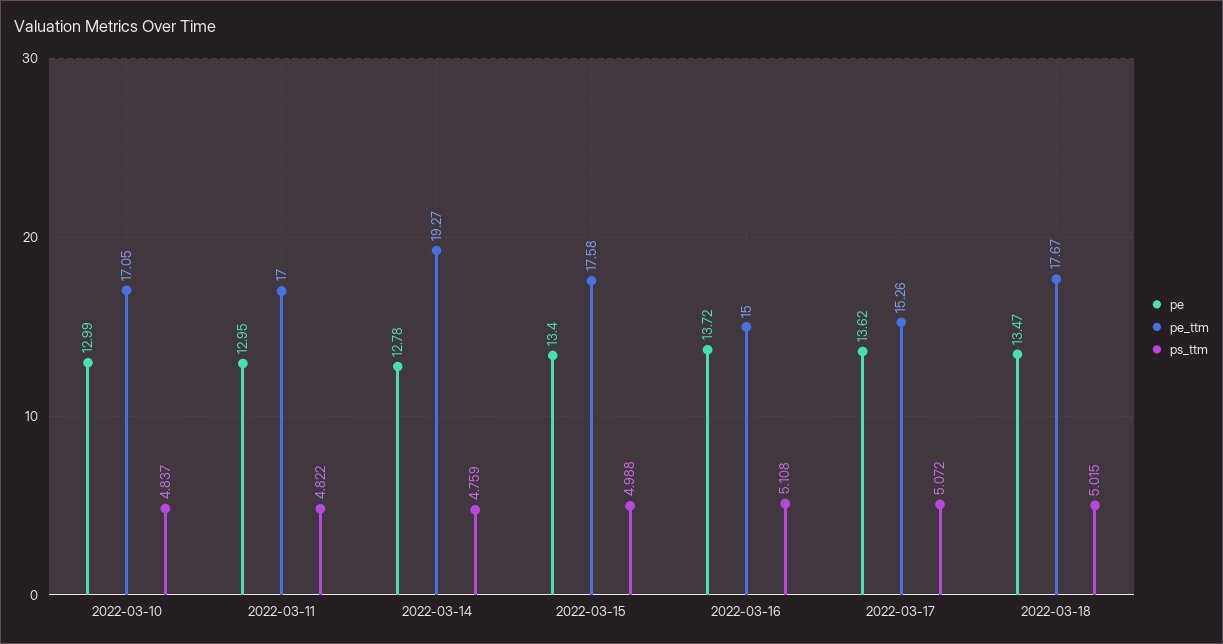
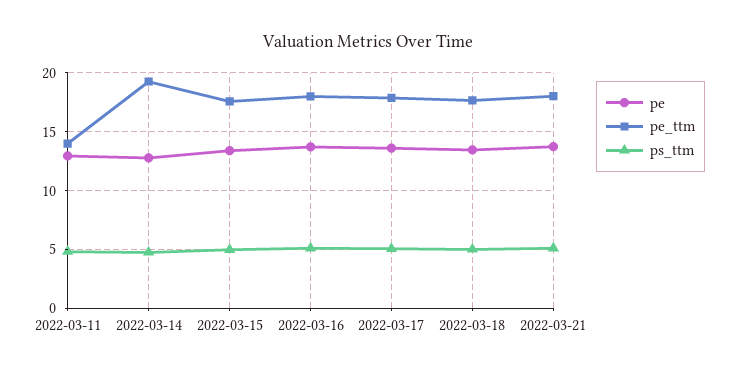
pe, 2022-03-10: 12.99 -> none
pe_ttm, 2022-03-10: 17.05 -> none
ps_ttm, 2022-03-10: 4.837 -> none
pe_ttm, 2022-03-11: 17 -> 14
pe_ttm, 2022-03-16: 15 -> 18
pe_ttm, 2022-03-17: 15.26 -> 18
pe, 2022-03-21: none -> 14
pe_ttm, 2022-03-21: none -> 18
ps_ttm, 2022-03-21: none -> 5

